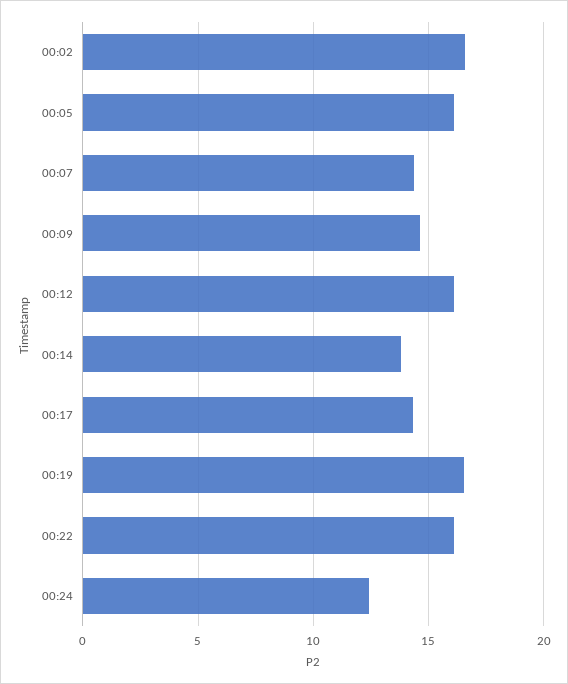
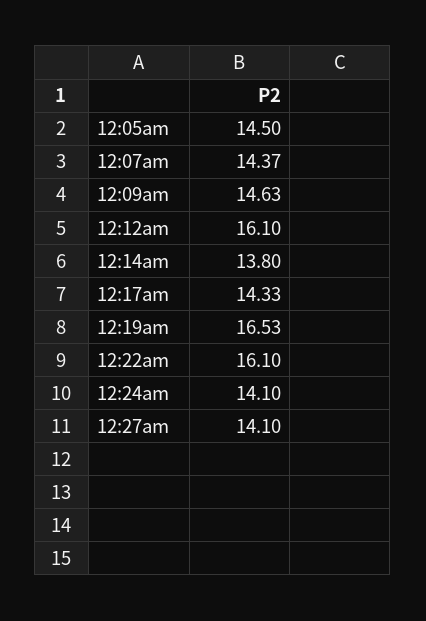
00:02: 16.5 -> none
00:05: 16 -> 14.5
00:24: 12.5 -> 14.1
12:27am: none -> 14.1

